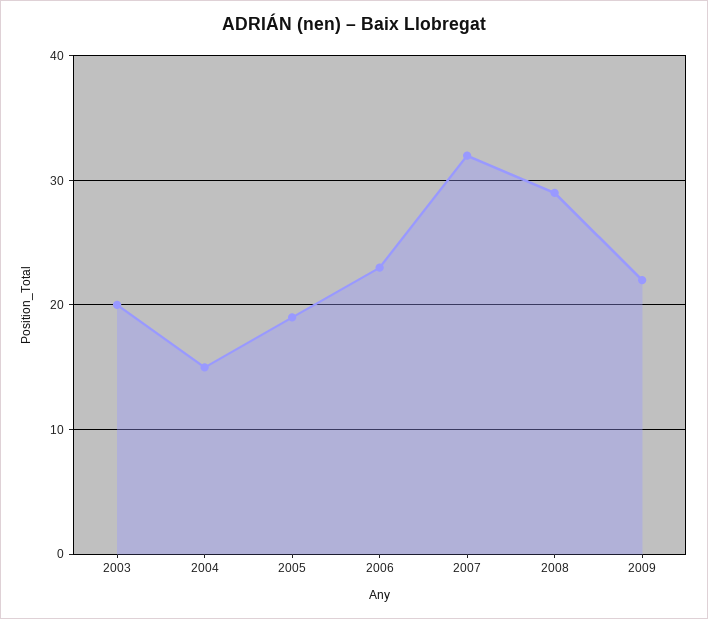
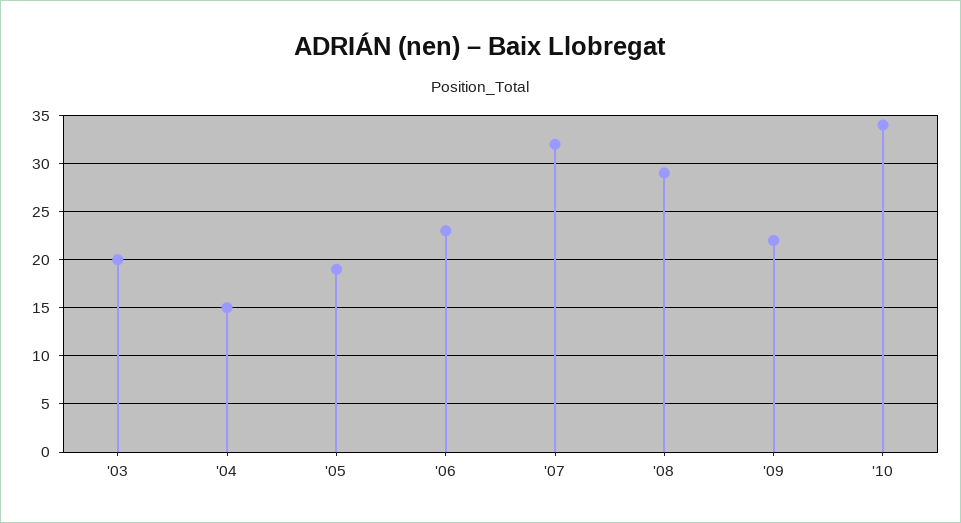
'10: none -> 34

